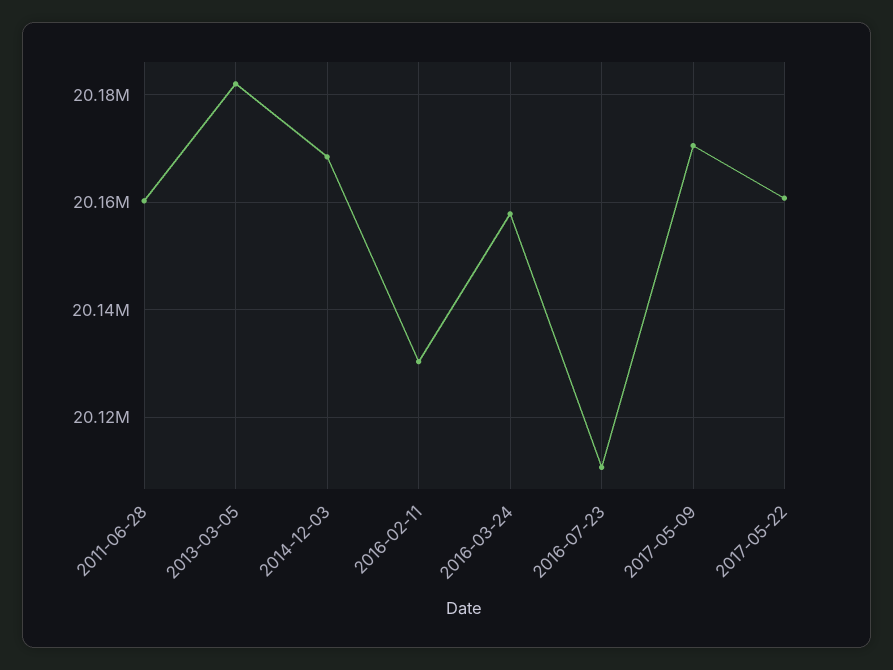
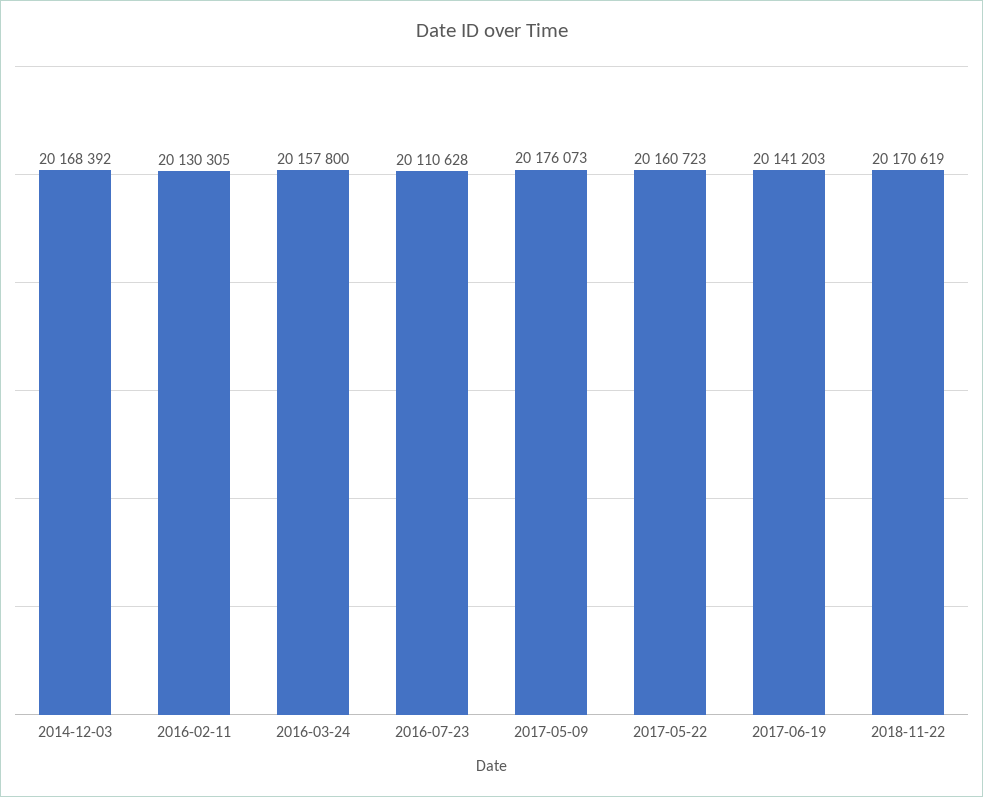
2011-06-28: 20160000 -> none
2013-03-05: 20182000 -> none
2017-05-09: 20170000 -> 20176073
2017-06-19: none -> 20141203
2018-11-22: none -> 20170619

